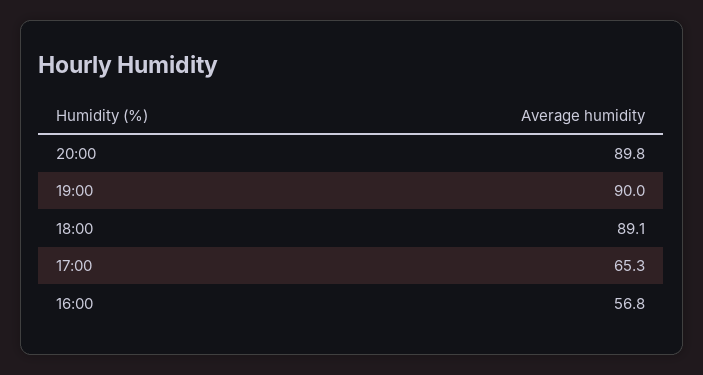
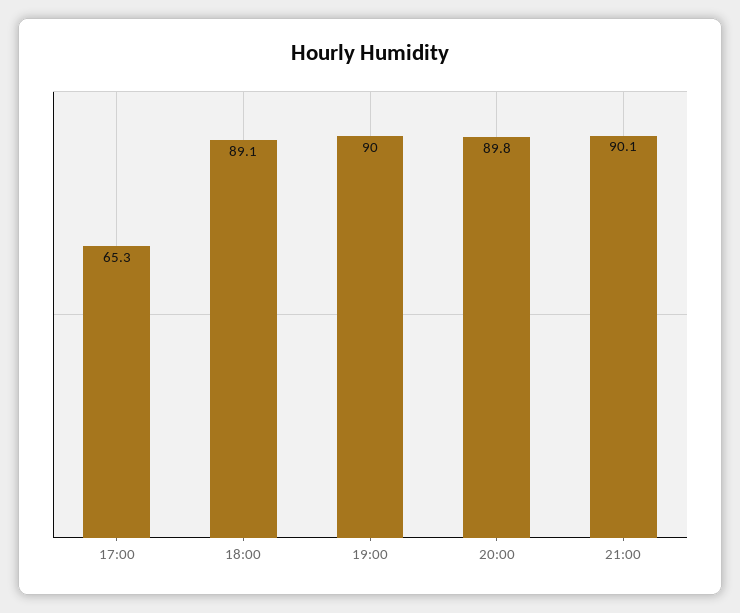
16:00: 56.8 -> none
21:00: none -> 90.1

